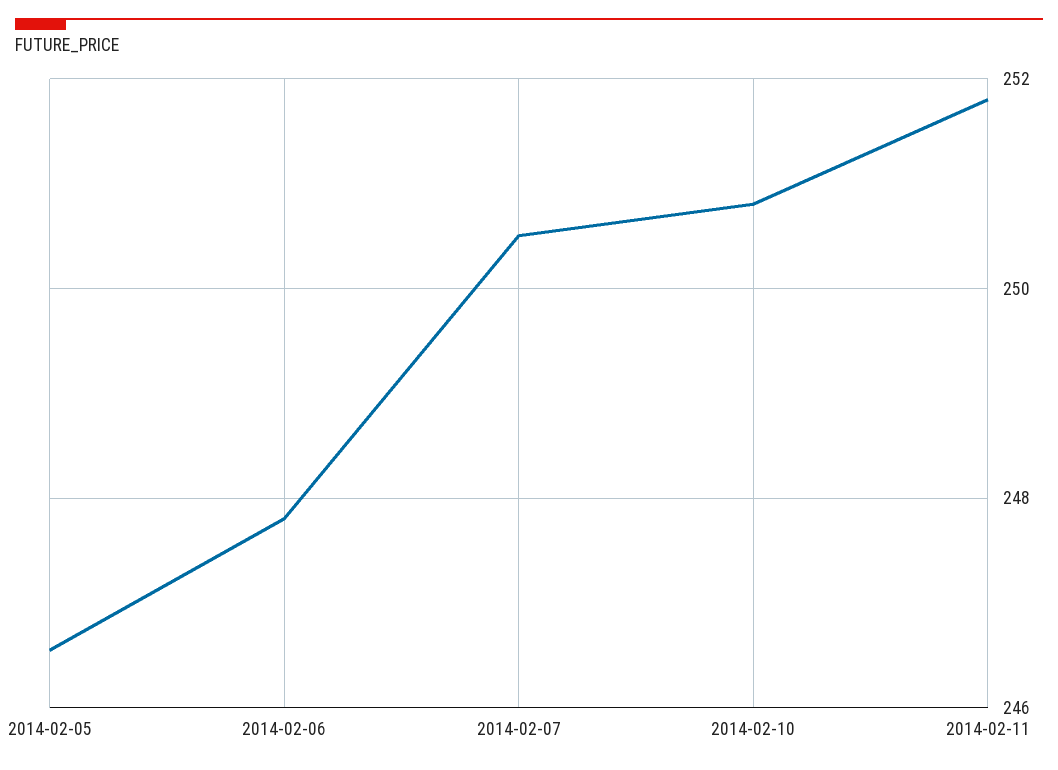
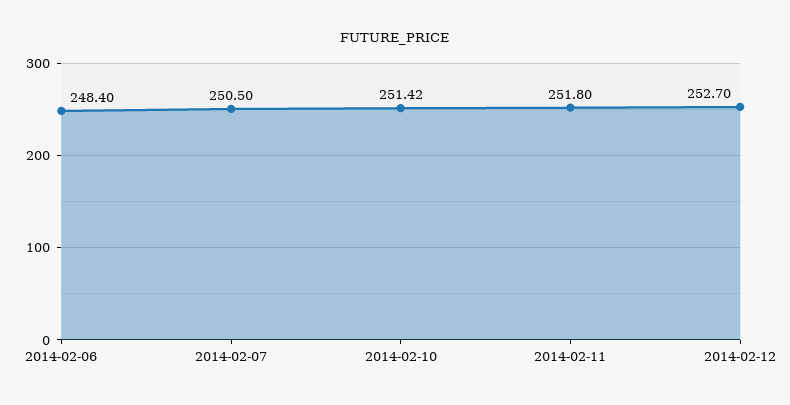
2014-02-05: 246.6 -> none
2014-02-06: 247.8 -> 248.4
2014-02-10: 250.8 -> 251.42
2014-02-12: none -> 252.7

